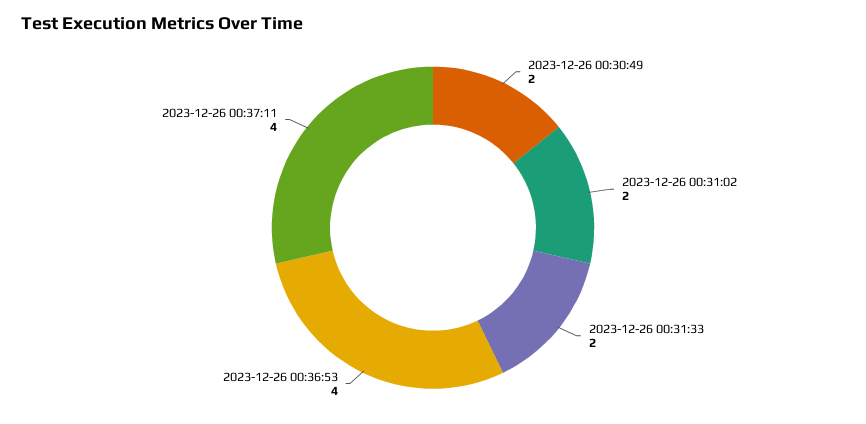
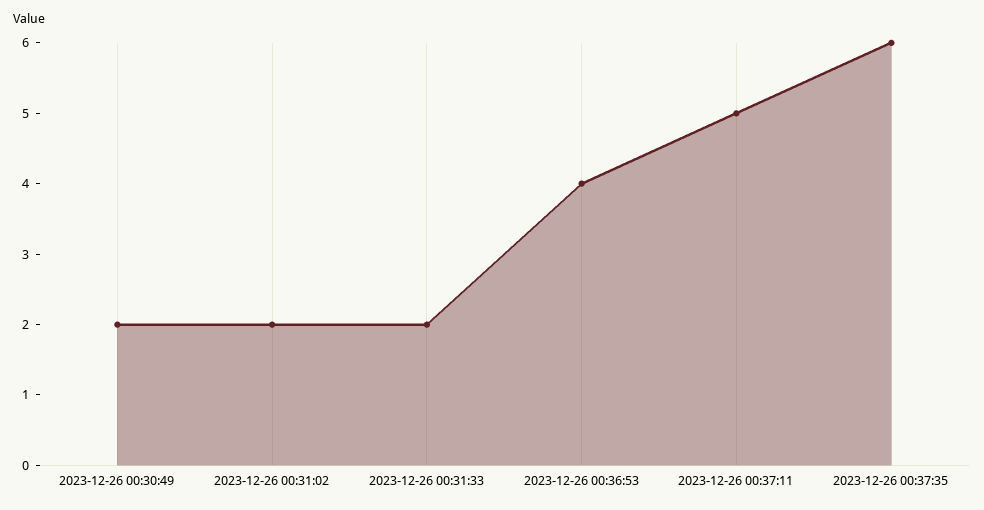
2023-12-26 00:37:11: 4 -> 5
2023-12-26 00:37:35: none -> 6

